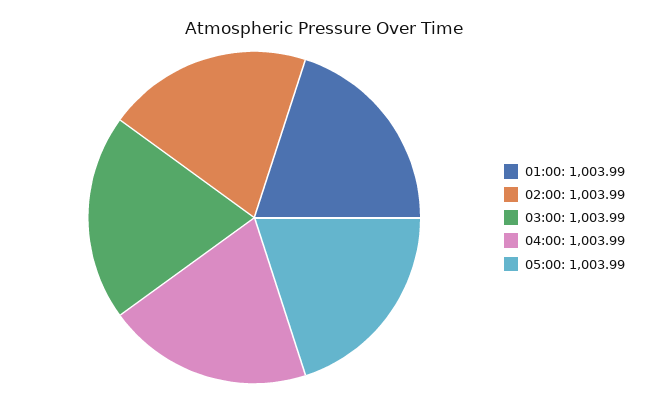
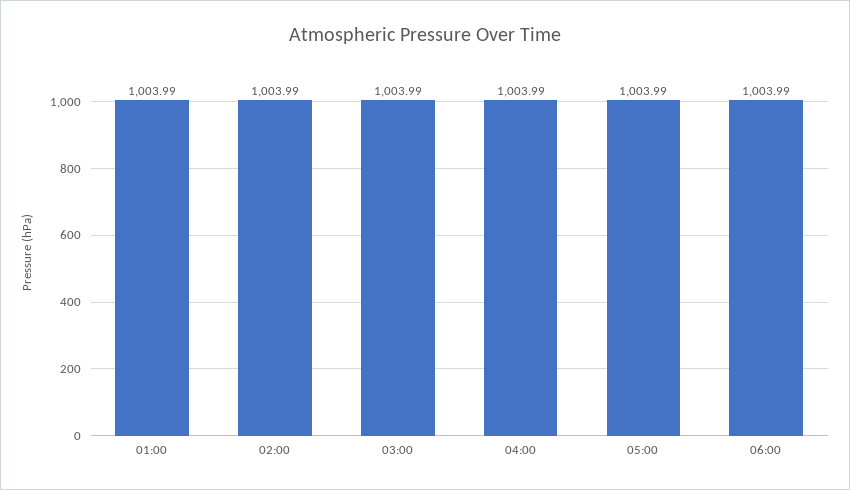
06:00: none -> 1003.99

